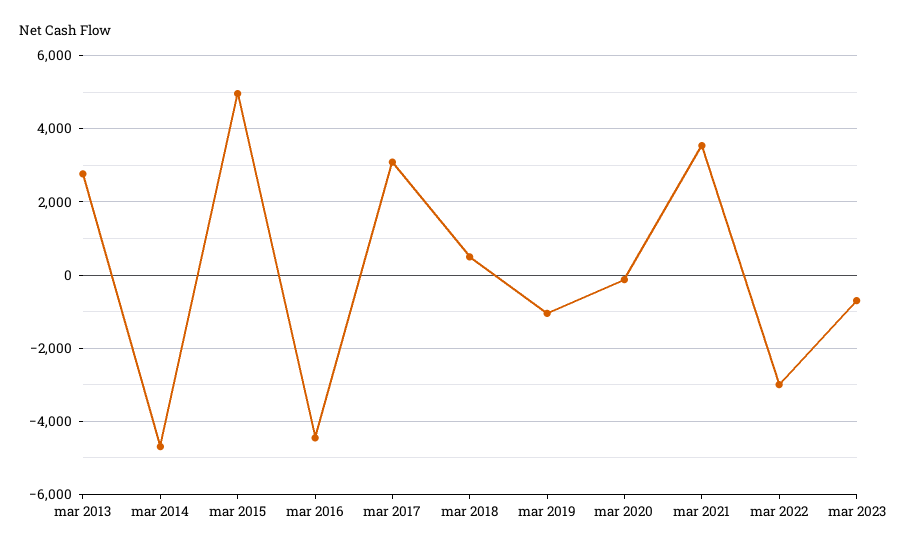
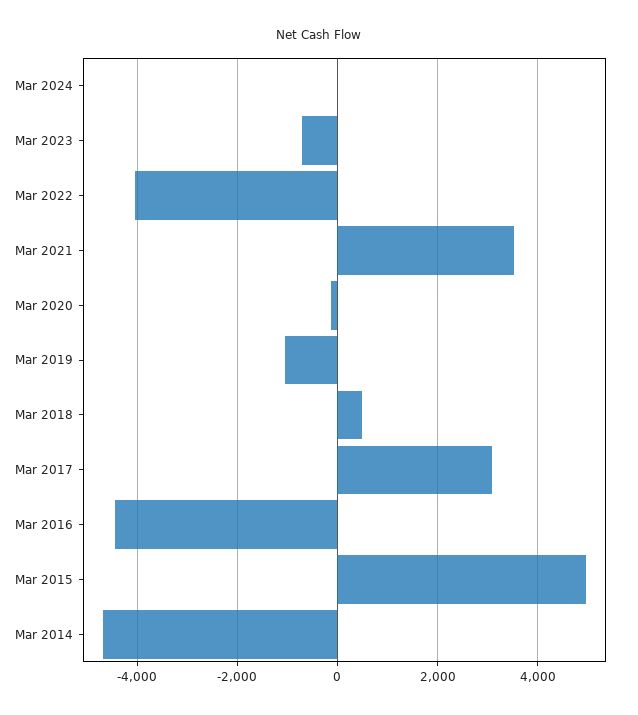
mar 2013: 2800 -> none
mar 2022: -3000 -> -4000
Mar 2024: none -> 0

